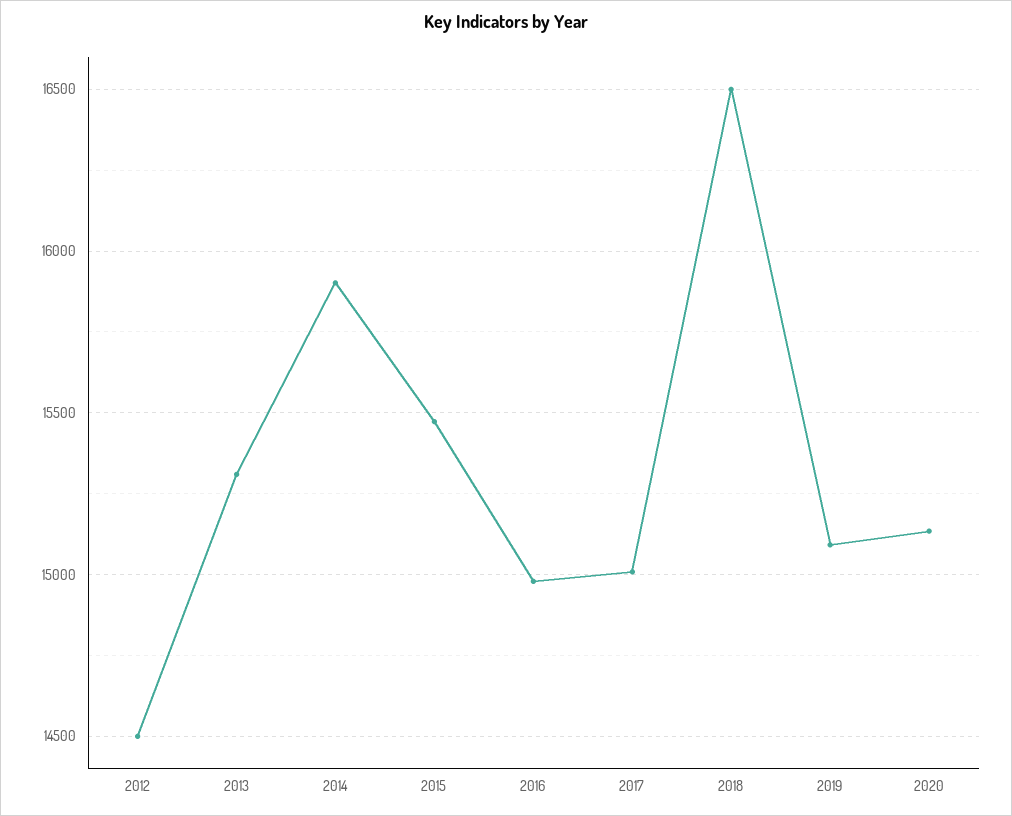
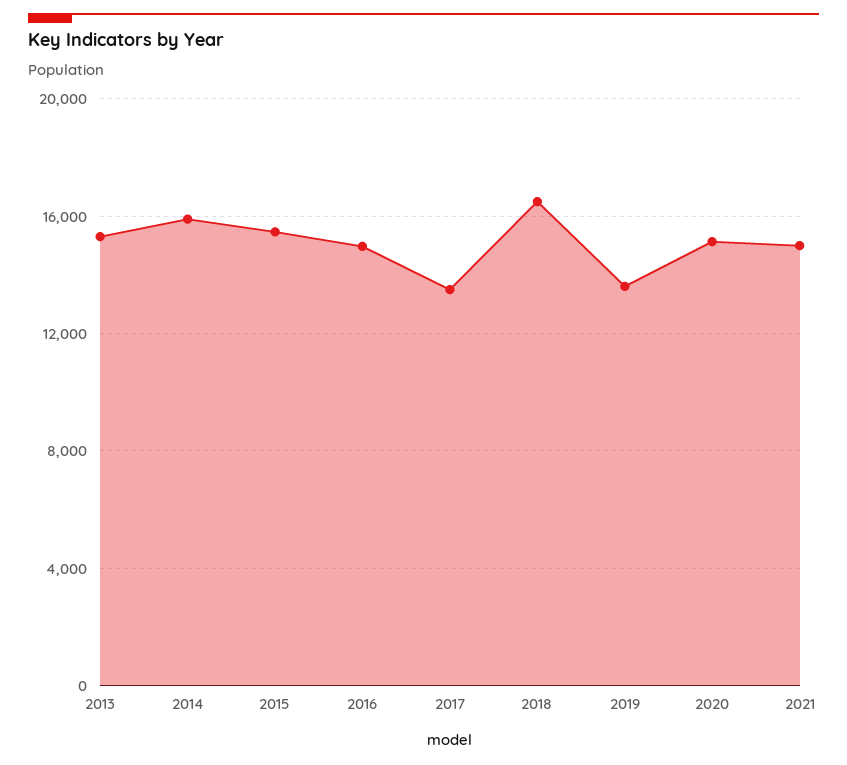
2012: 14500 -> none
2017: 15000 -> 13500
2019: 15100 -> 13500
2021: none -> 15000

